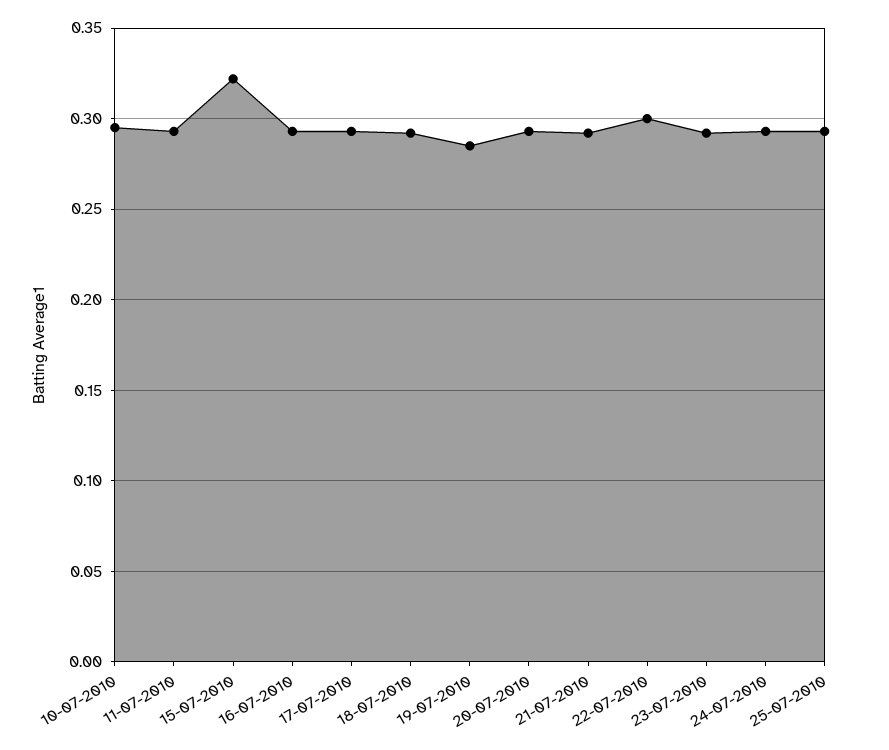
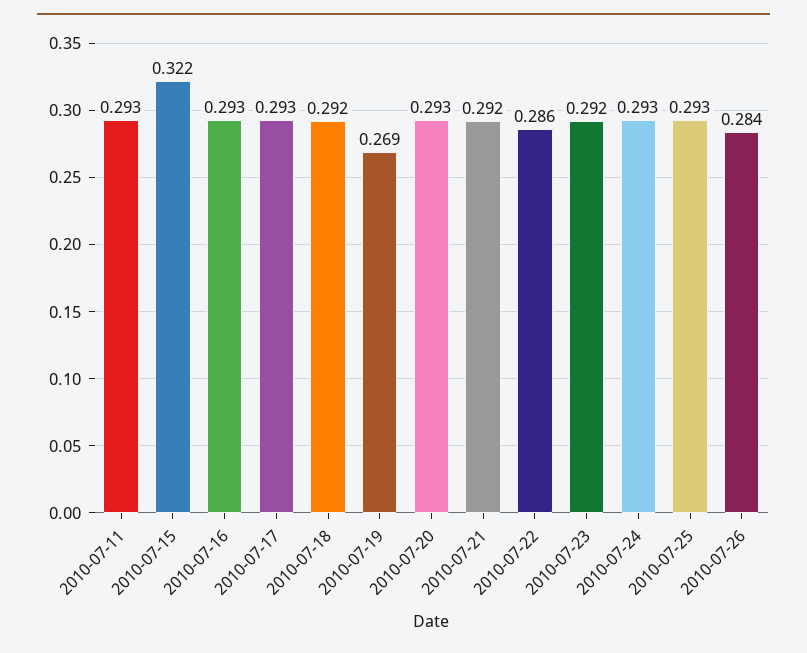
10-07-2010: 0.295 -> none
19-07-2010: 0.285 -> 0.269
22-07-2010: 0.3 -> 0.286
2010-07-26: none -> 0.284

